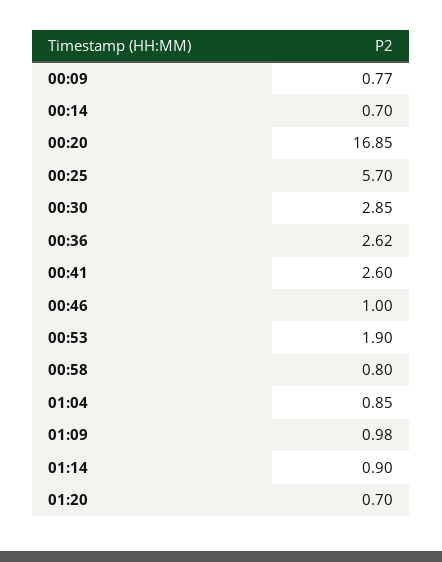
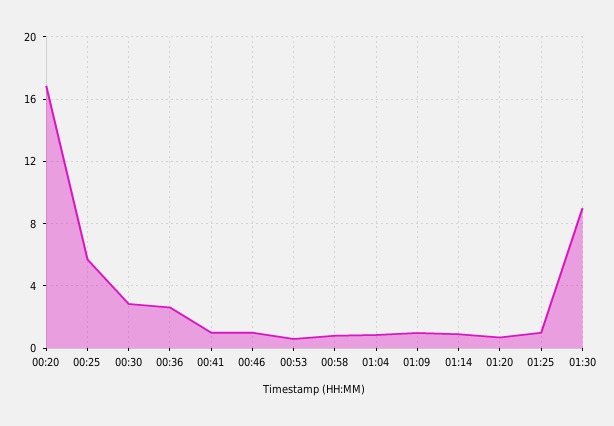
00:09: 0.77 -> none
00:14: 0.7 -> none
00:41: 2.6 -> 1
00:53: 1.9 -> 0.5
01:25: none -> 1
01:30: none -> 9

